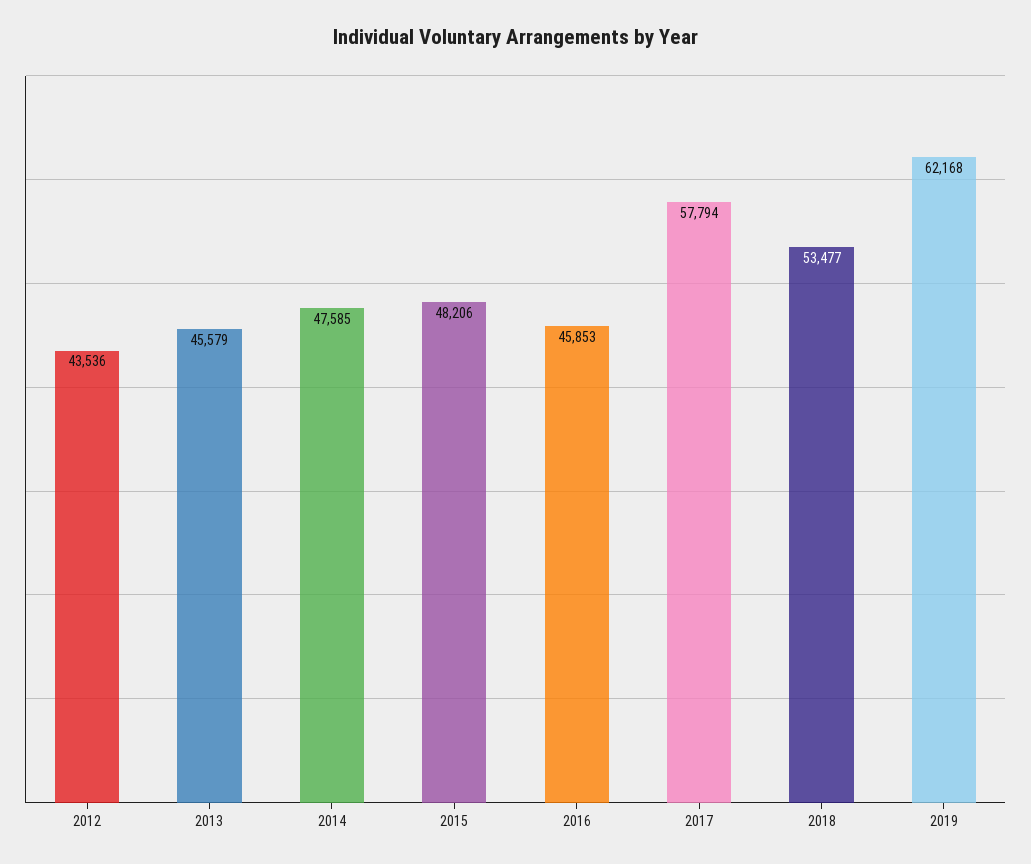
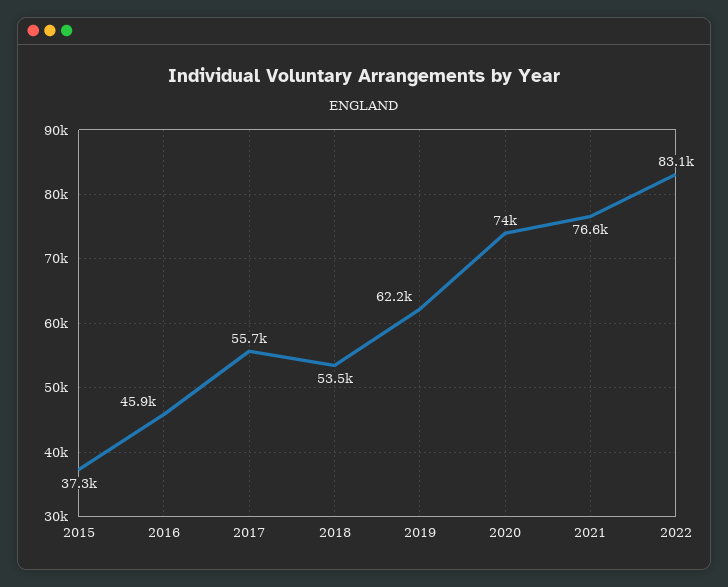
2012: 43536 -> none
2013: 45579 -> none
2014: 47585 -> none
2015: 48206 -> 37300
2017: 57794 -> 55700
2020: none -> 74000
2021: none -> 76600
2022: none -> 83100

